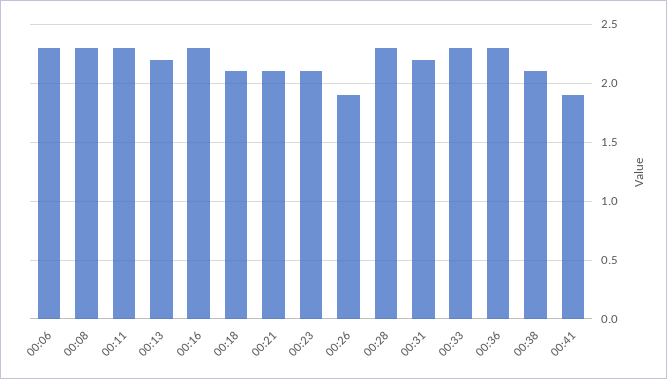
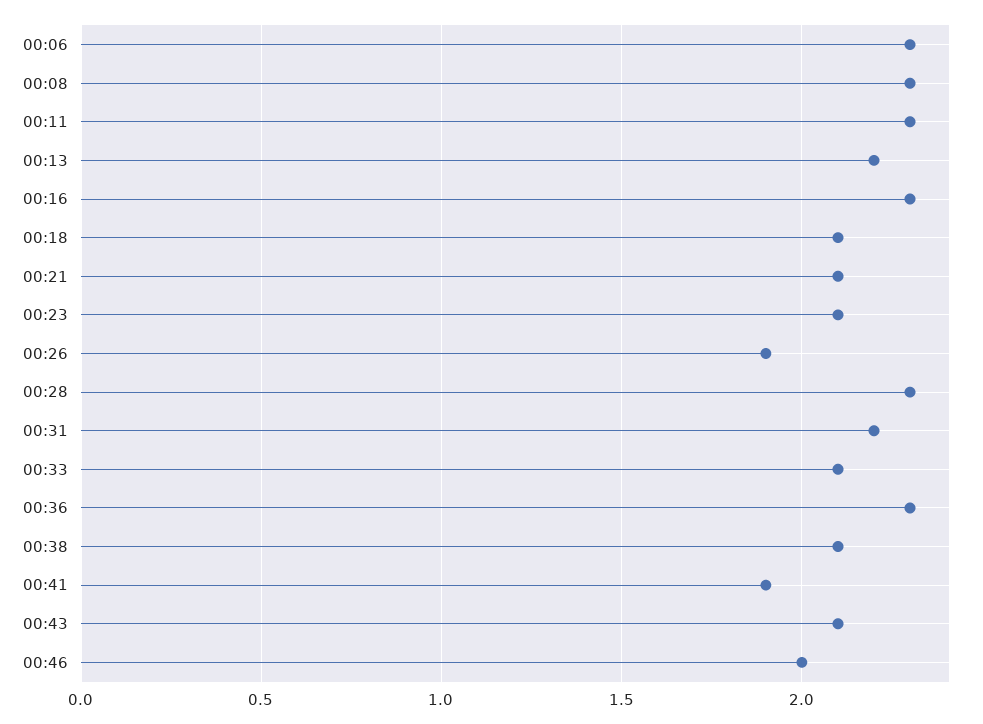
00:33: 2.3 -> 2.1
00:43: none -> 2.1
00:46: none -> 2

